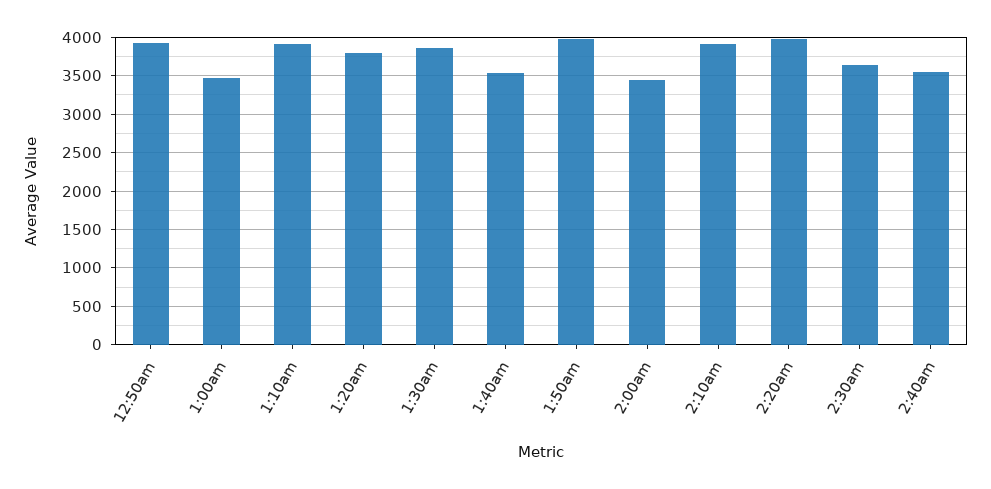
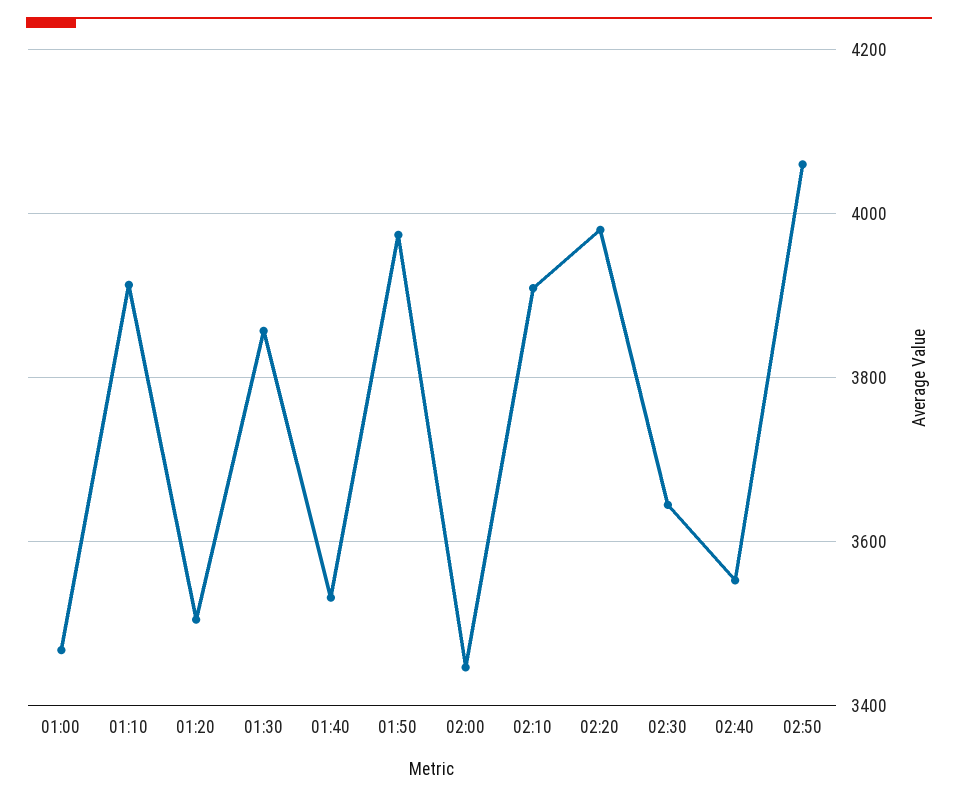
12:50am: 3900 -> none
1:20am: 3800 -> 3500
02:50: none -> 4060

